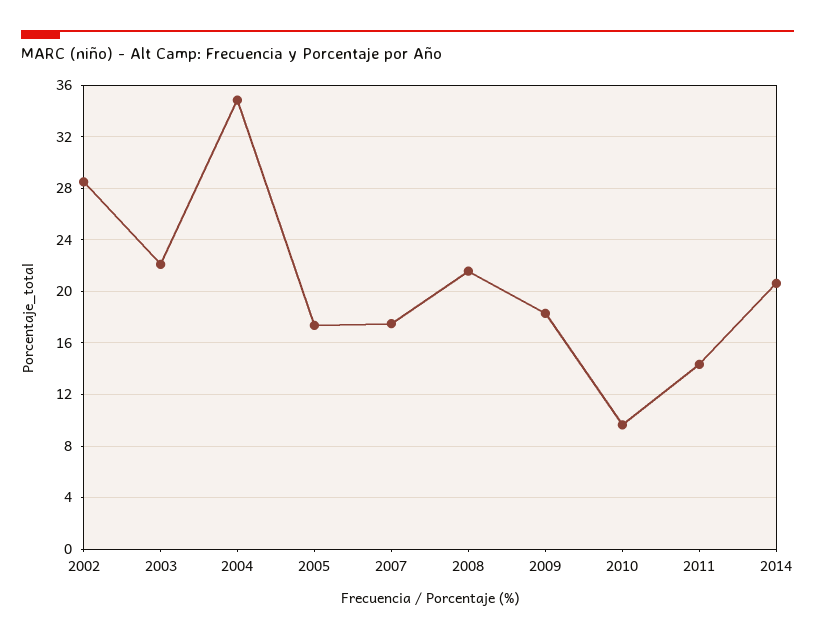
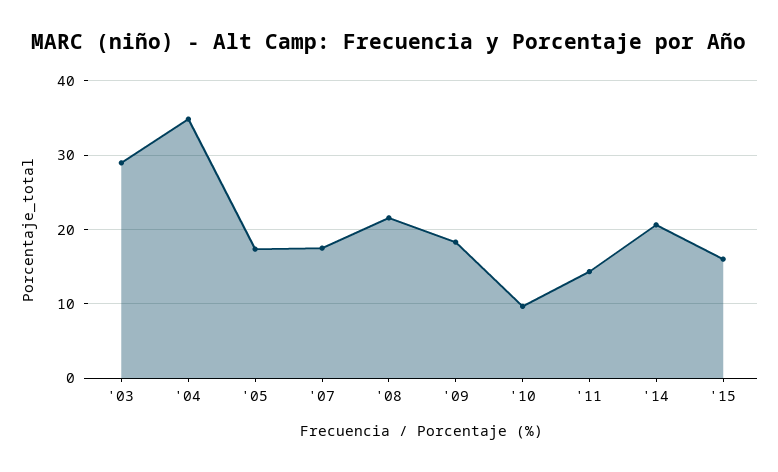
2002: 28.5 -> none
2003: 22 -> 29
'15: none -> 16

